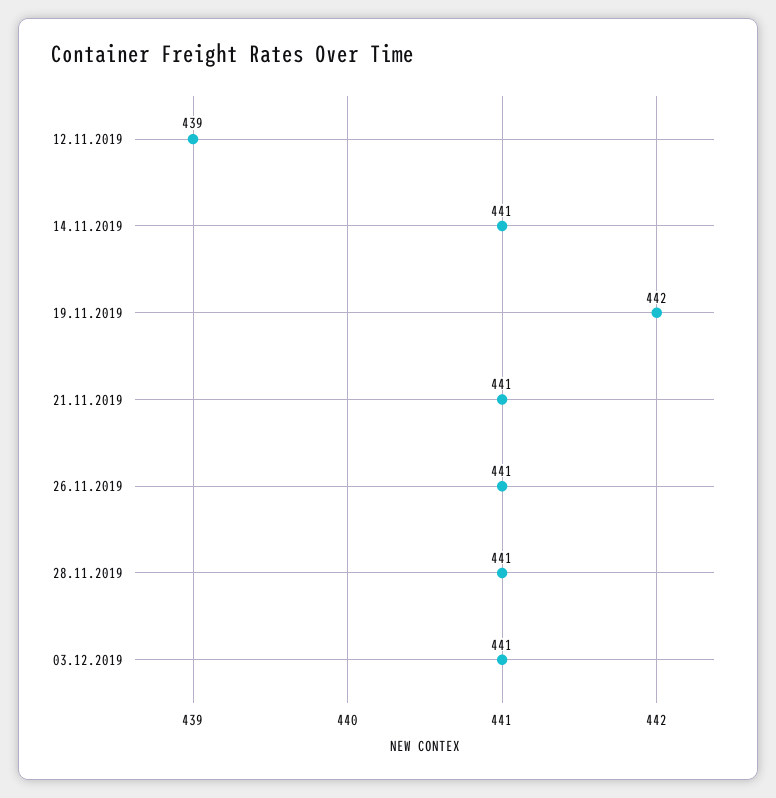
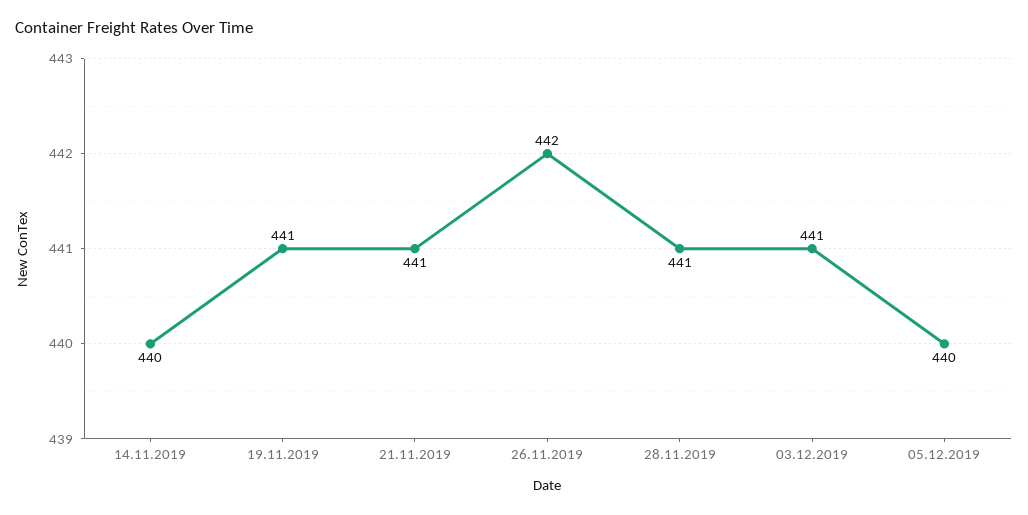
12.11.2019: 439 -> none
14.11.2019: 441 -> 440
19.11.2019: 442 -> 441
26.11.2019: 441 -> 442
05.12.2019: none -> 440

